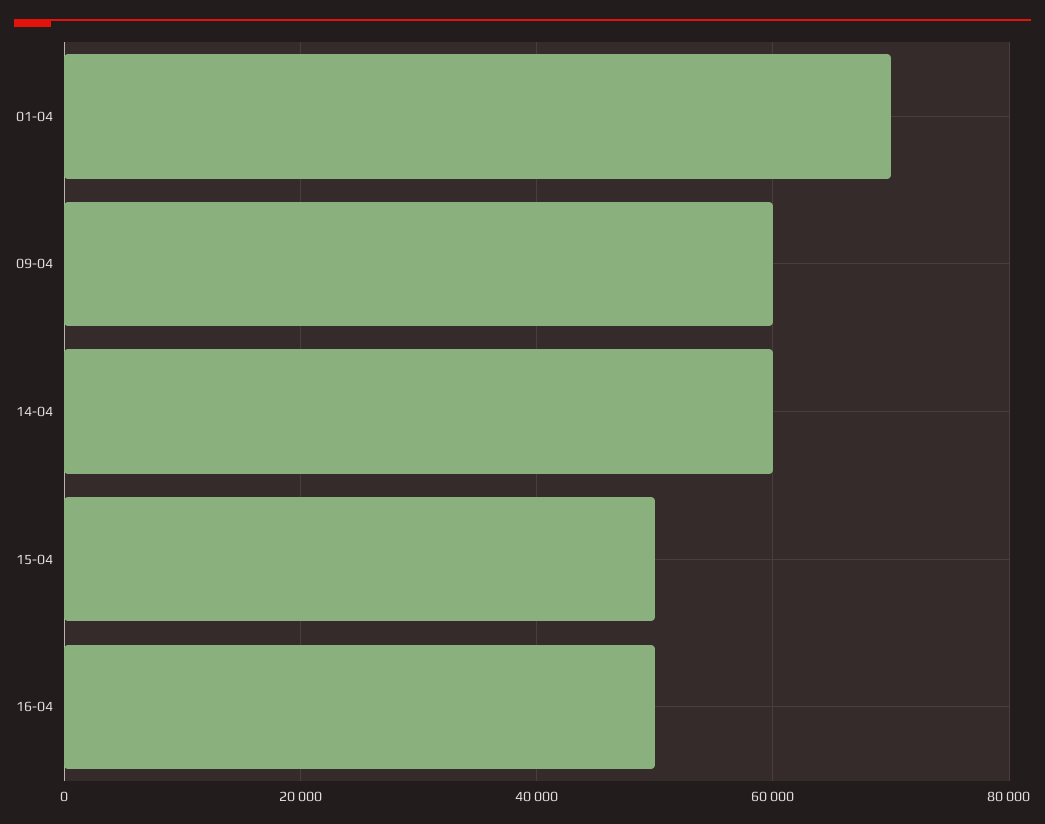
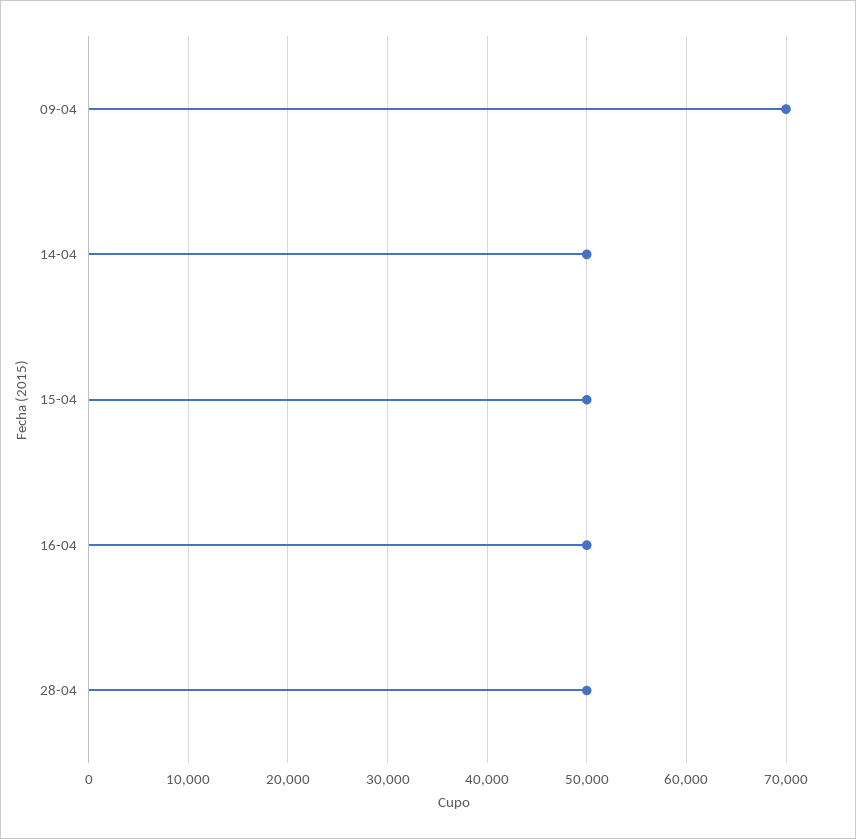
01-04: 70000 -> none
09-04: 60000 -> 70000
14-04: 60000 -> 50000
28-04: none -> 50000

